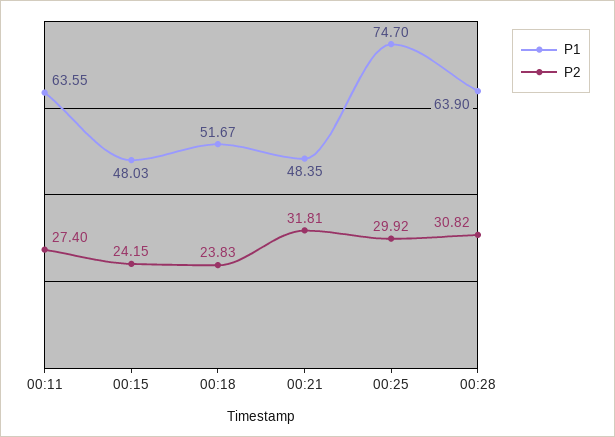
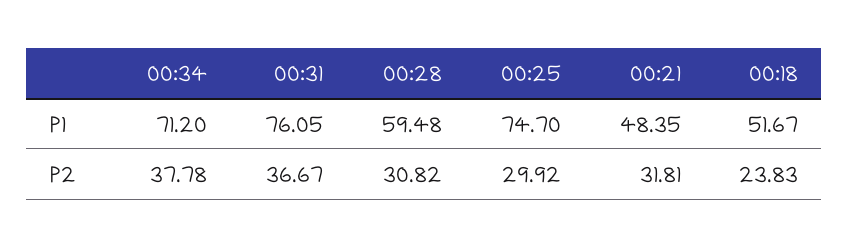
P1, 00:11: 63.55 -> none
P2, 00:11: 27.4 -> none
P1, 00:15: 48.03 -> none
P2, 00:15: 24.15 -> none
P1, 00:28: 63.9 -> 59.48
P1, 00:34: none -> 71.2
P1, 00:31: none -> 76.05
P2, 00:34: none -> 37.78
P2, 00:31: none -> 36.67

